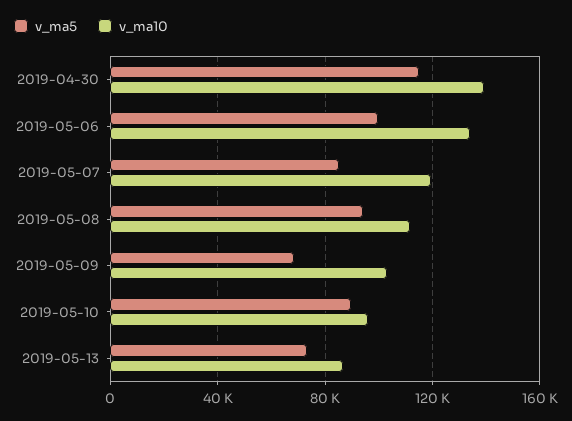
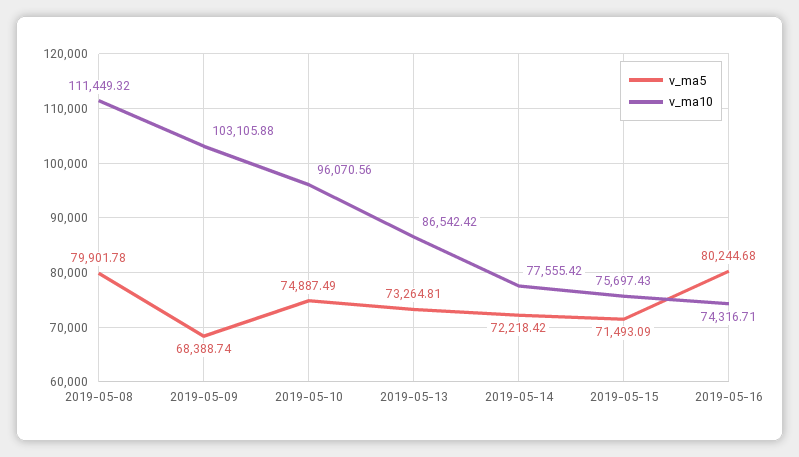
v_ma5, 2019-04-30: 115000 -> none
v_ma10, 2019-04-30: 140000 -> none
v_ma5, 2019-05-06: 100000 -> none
v_ma10, 2019-05-06: 135000 -> none
v_ma5, 2019-05-07: 85000 -> none
v_ma10, 2019-05-07: 120000 -> none
v_ma5, 2019-05-08: 95000 -> 79901.78
v_ma5, 2019-05-10: 90000 -> 74887.49
v_ma5, 2019-05-14: none -> 72218.42
v_ma10, 2019-05-14: none -> 77555.42
v_ma5, 2019-05-15: none -> 71493.09
v_ma10, 2019-05-15: none -> 75697.43
v_ma5, 2019-05-16: none -> 80244.68
v_ma10, 2019-05-16: none -> 74316.71

